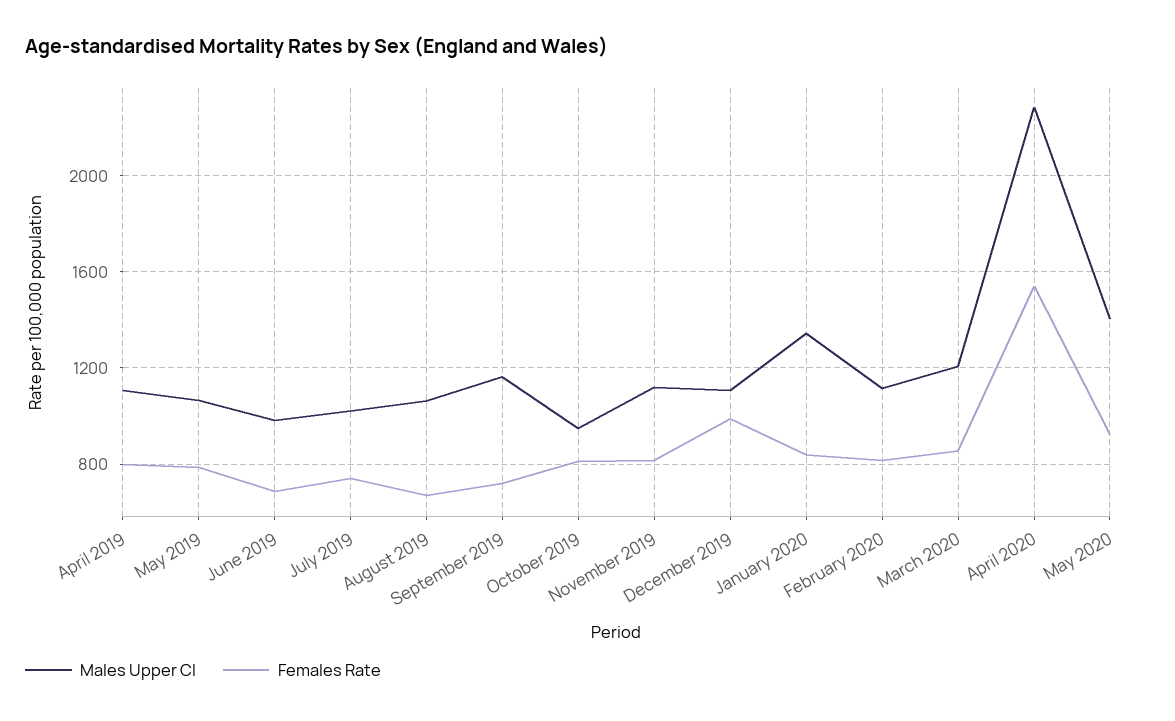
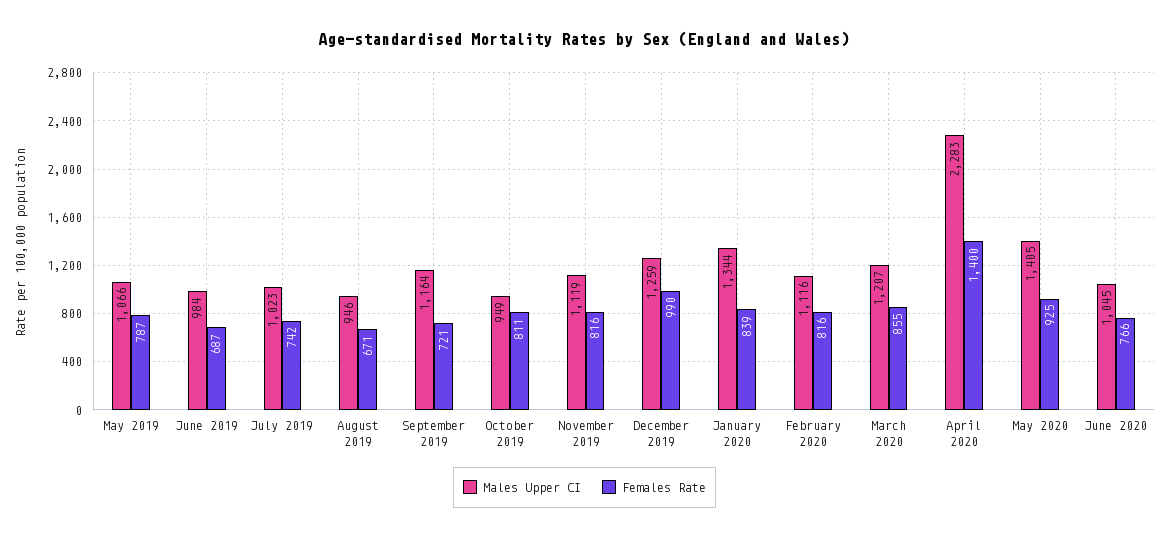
Males Upper CI, April 2019: 1100 -> none
Females Rate, April 2019: 800 -> none
Males Upper CI, August 2019: 1050 -> 946
Males Upper CI, December 2019: 1100 -> 1259
Females Rate, April 2020: 1550 -> 1400
Males Upper CI, June 2020: none -> 1045
Females Rate, June 2020: none -> 766

